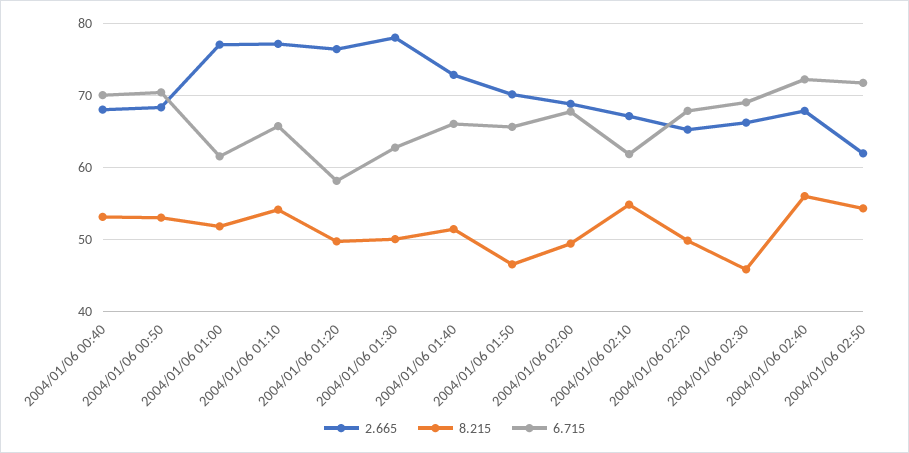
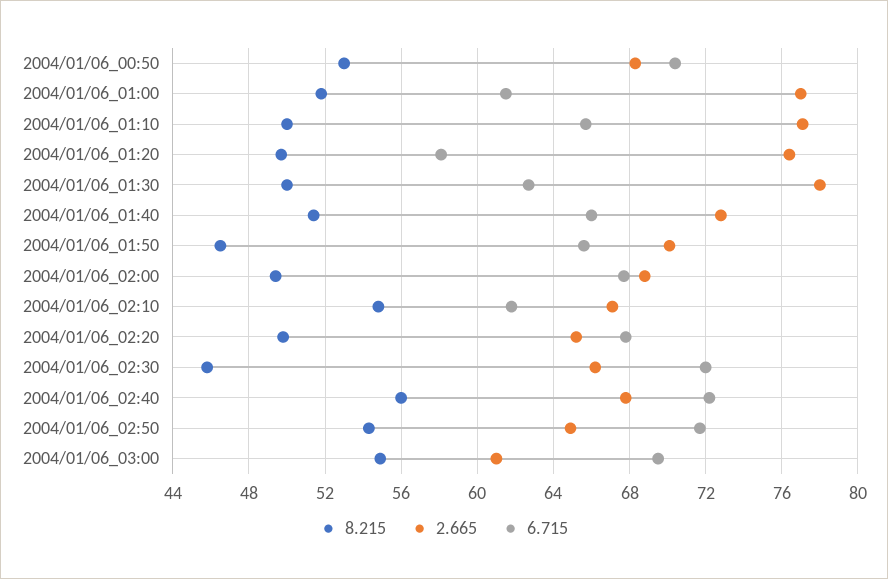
2.665, 2004/01/06 00:40: 68 -> none
8.215, 2004/01/06 00:40: 53 -> none
6.715, 2004/01/06 00:40: 70 -> none
8.215, 2004/01/06 01:10: 54 -> 50
6.715, 2004/01/06 02:30: 69 -> 72
2.665, 2004/01/06 02:50: 62 -> 65
8.215, 2004/01/06_03:00: none -> 55
2.665, 2004/01/06_03:00: none -> 61
6.715, 2004/01/06_03:00: none -> 69.5

